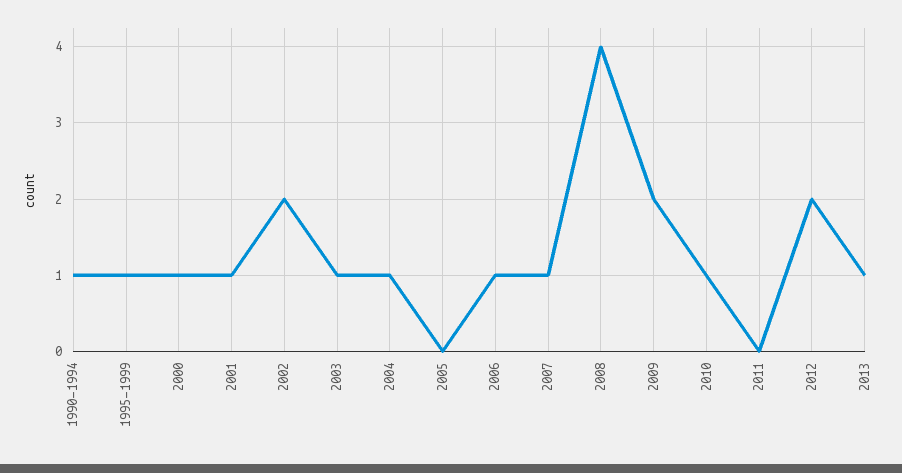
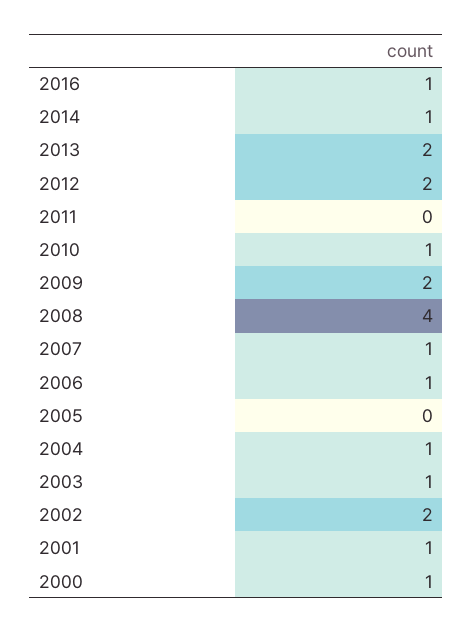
1990-1994: 1 -> none
1995-1999: 1 -> none
2013: 1 -> 2
2016: none -> 1
2014: none -> 1

